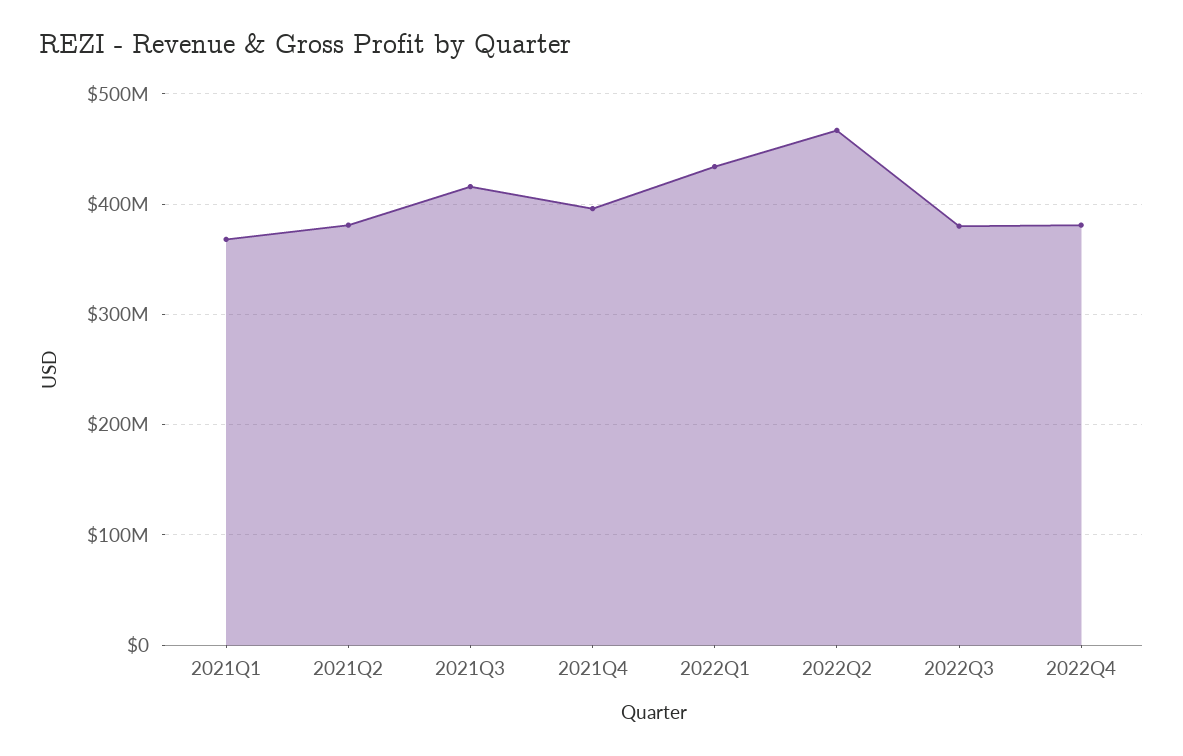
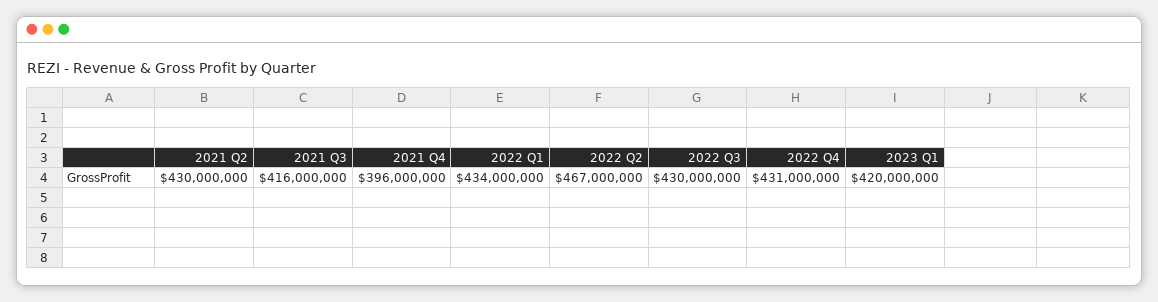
2021Q1: 370000000 -> none
2021Q2: 380000000 -> 430000000
2022Q3: 380000000 -> 430000000
2022Q4: 380000000 -> 431000000
2023 Q1: none -> 420000000

